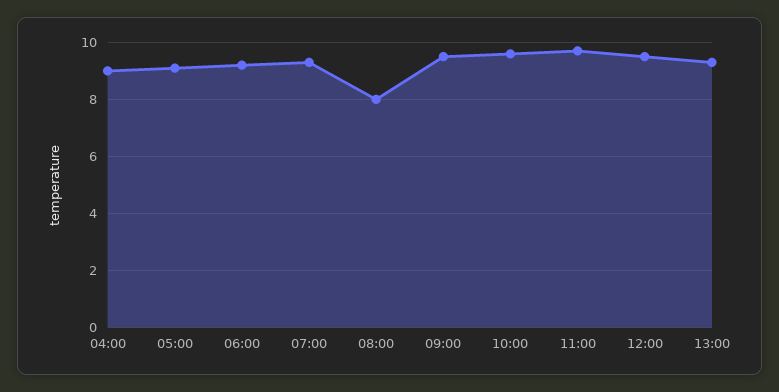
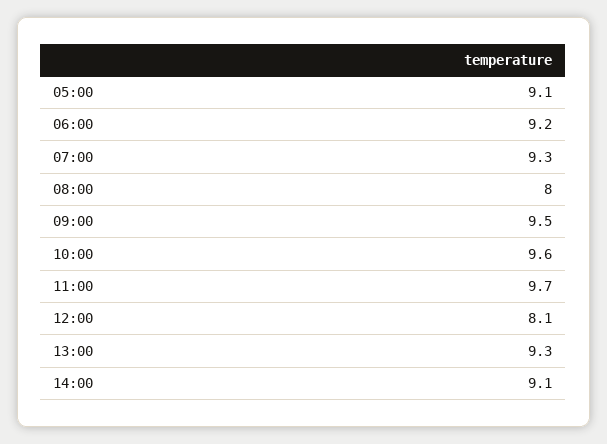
04:00: 9 -> none
12:00: 9.5 -> 8.1
14:00: none -> 9.1

